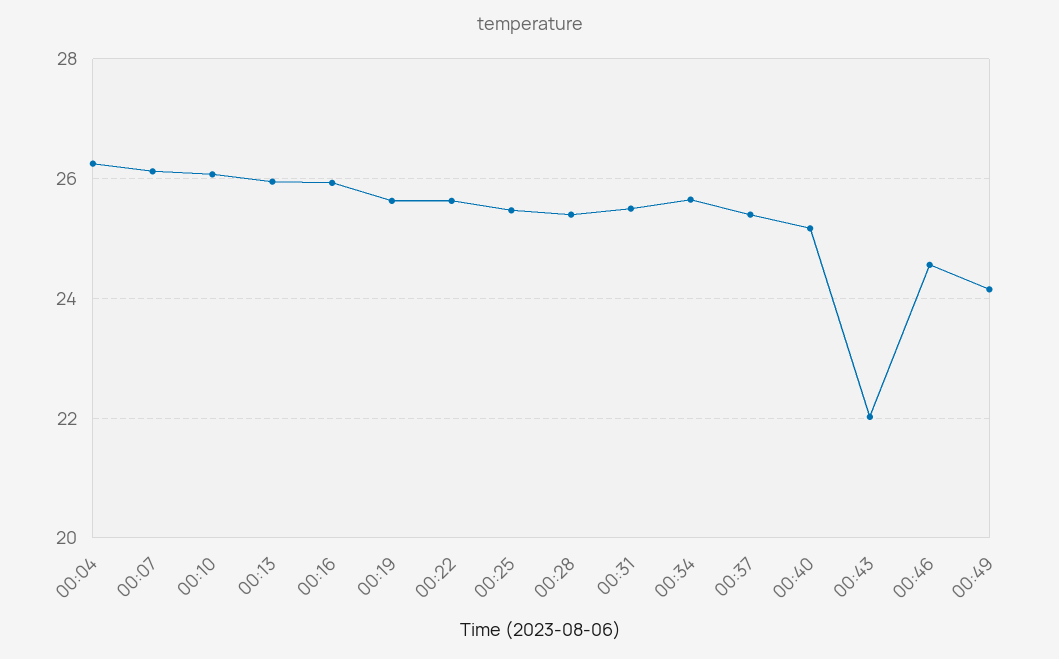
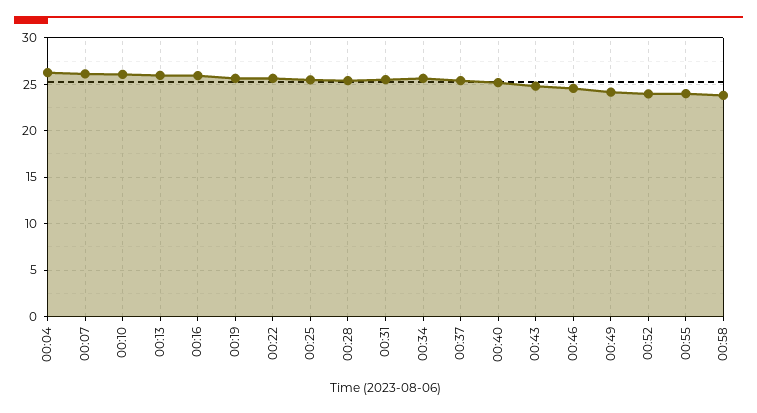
00:43: 22 -> 25
00:52: none -> 24
00:55: none -> 24
00:58: none -> 24

